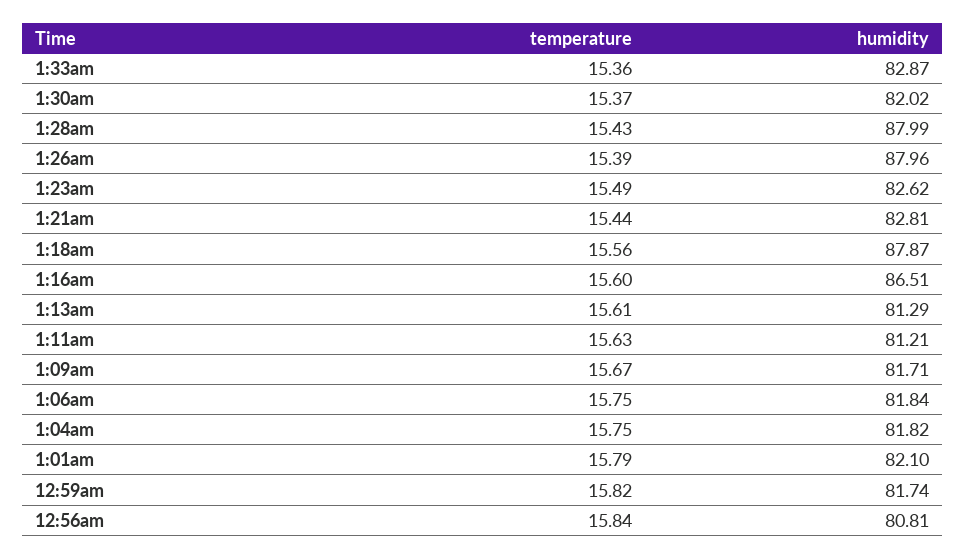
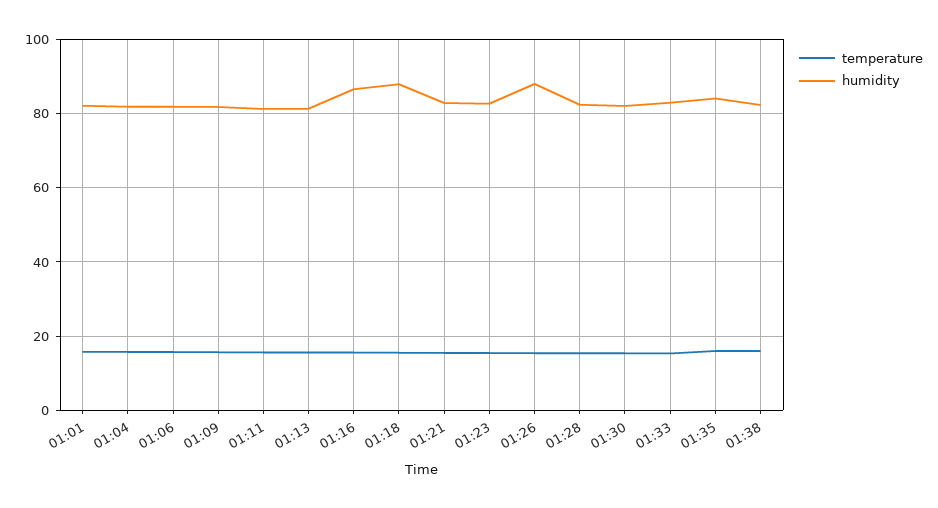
humidity, 1:28am: 87.99 -> 82
temperature, 12:59am: 15.82 -> none
humidity, 12:59am: 81.74 -> none
temperature, 12:56am: 15.84 -> none
humidity, 12:56am: 80.81 -> none
temperature, 01:35: none -> 16
humidity, 01:35: none -> 84
temperature, 01:38: none -> 16
humidity, 01:38: none -> 82

